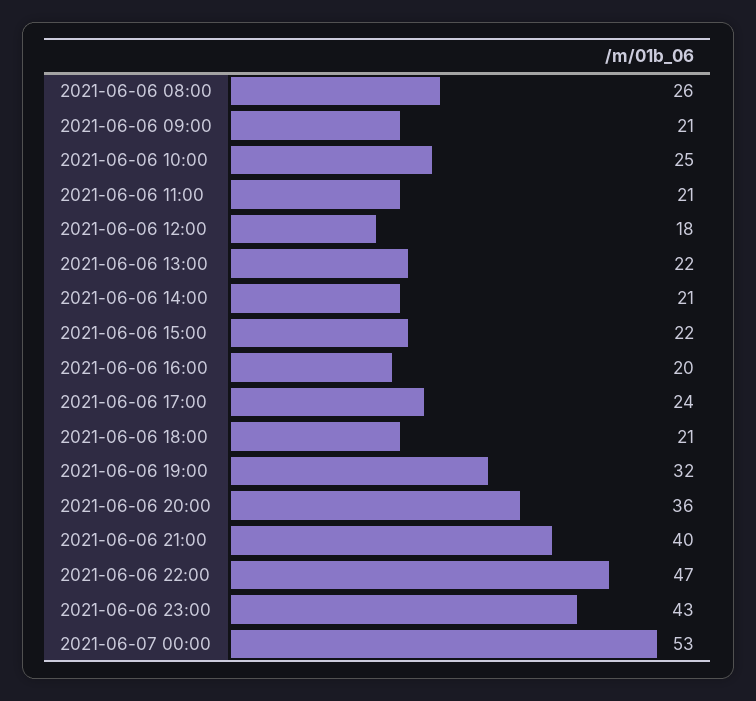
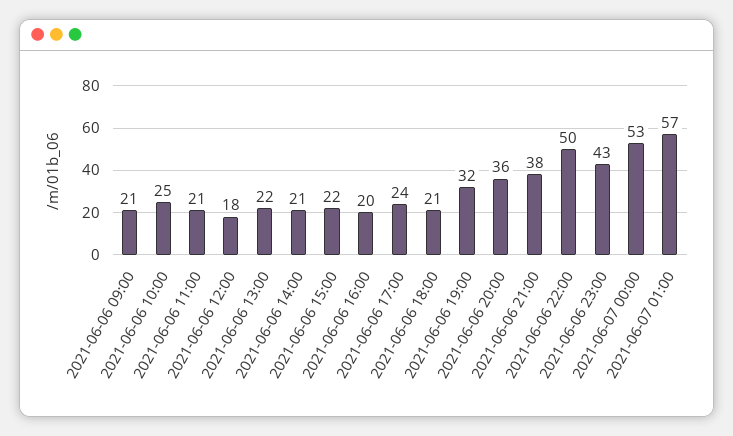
2021-06-06 08:00: 26 -> none
2021-06-06 21:00: 40 -> 38
2021-06-06 22:00: 47 -> 50
2021-06-07 01:00: none -> 57

